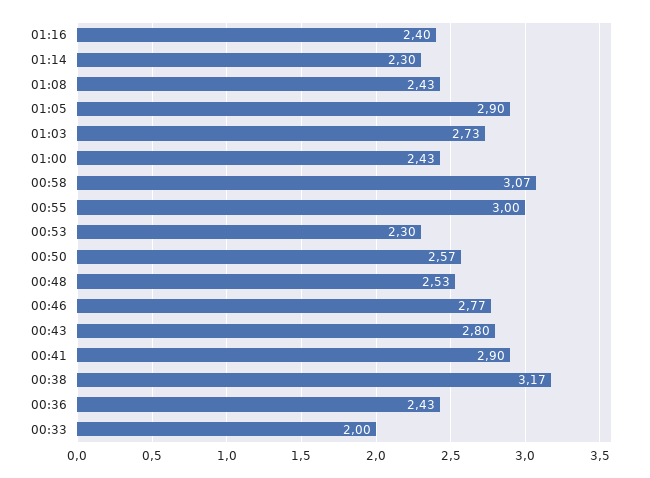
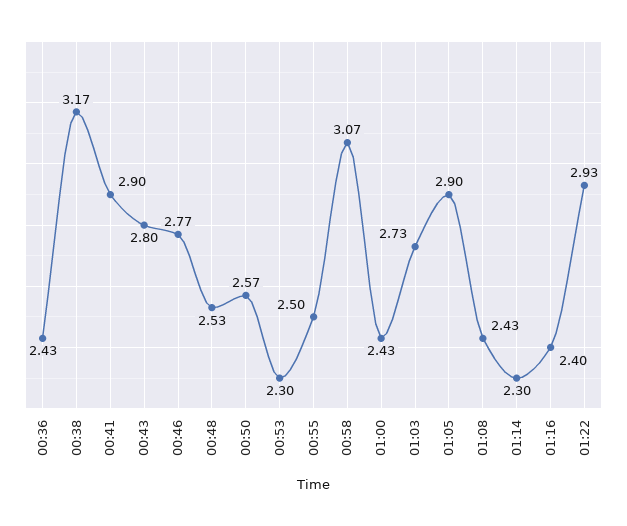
00:55: 3 -> 2.5
00:33: 2 -> none
01:22: none -> 2.93

